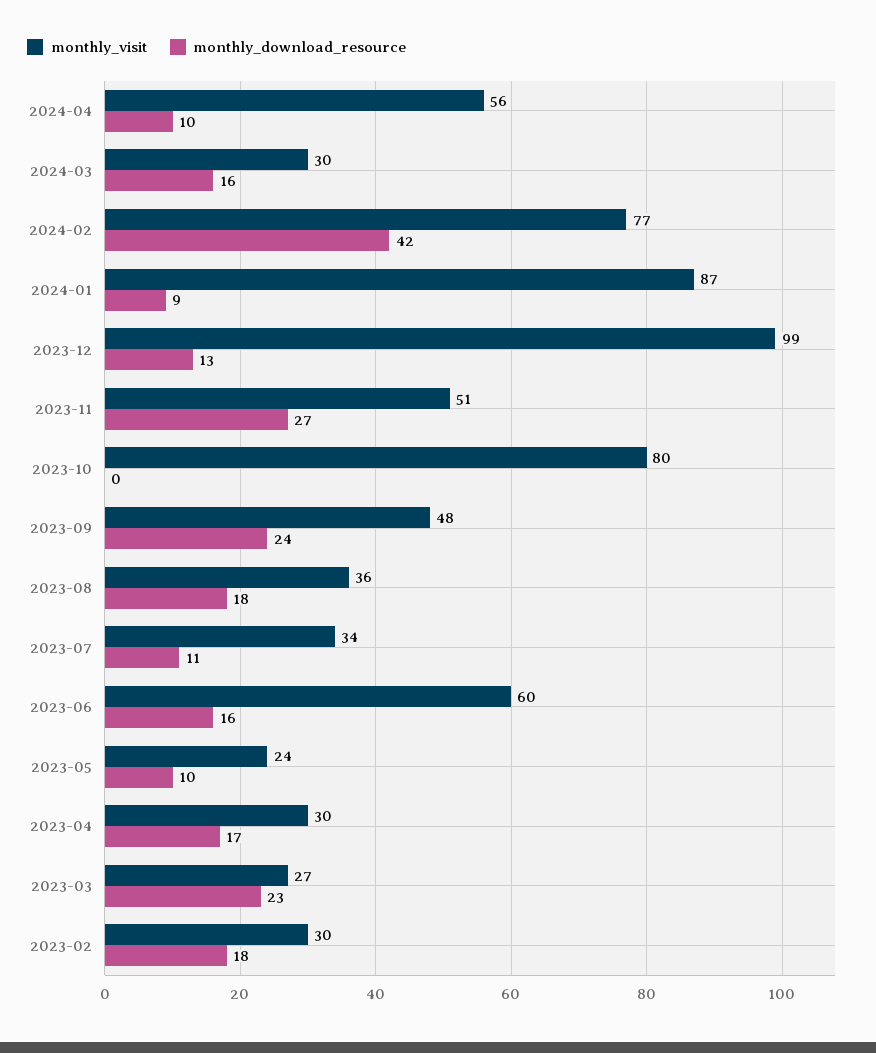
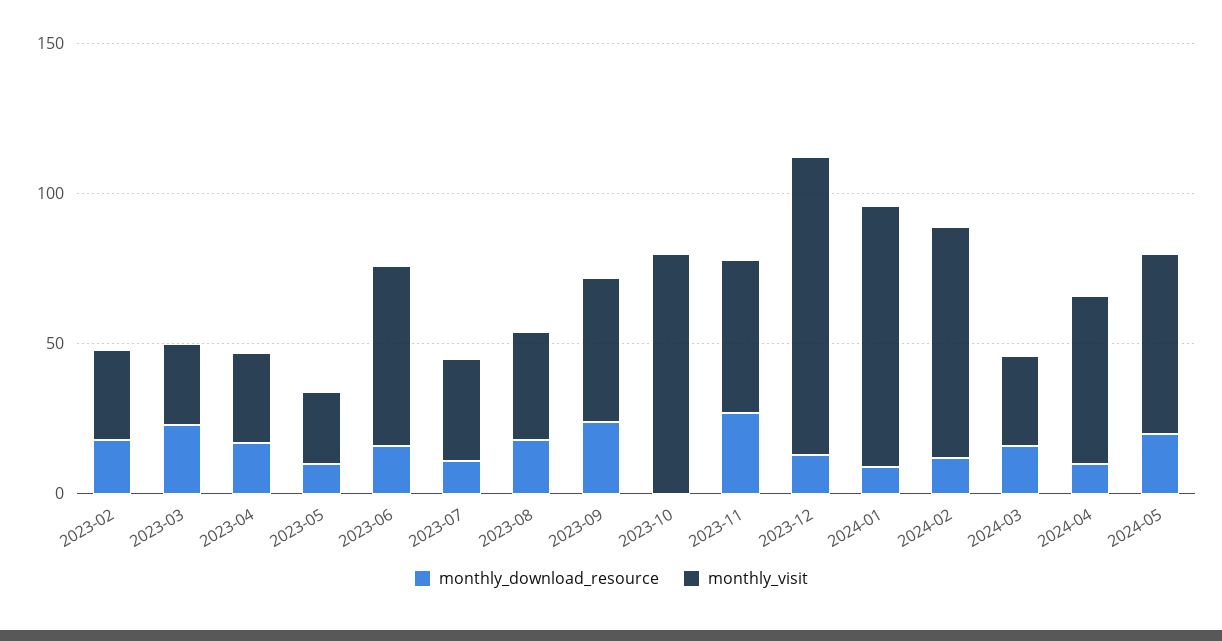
monthly_download_resource, 2024-02: 42 -> 10
monthly_download_resource, 2024-05: none -> 20
monthly_visit, 2024-05: none -> 60

